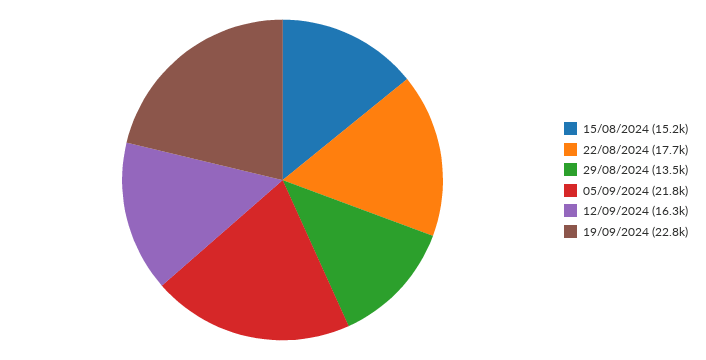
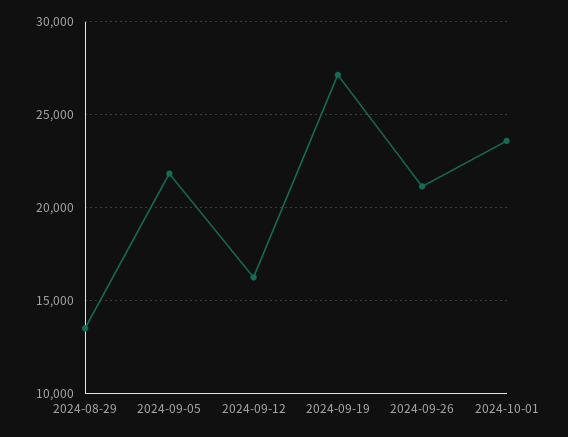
15/08/2024: 15200 -> none
22/08/2024: 17700 -> none
19/09/2024: 22800 -> 27000
2024-09-26: none -> 21000
2024-10-01: none -> 23500

